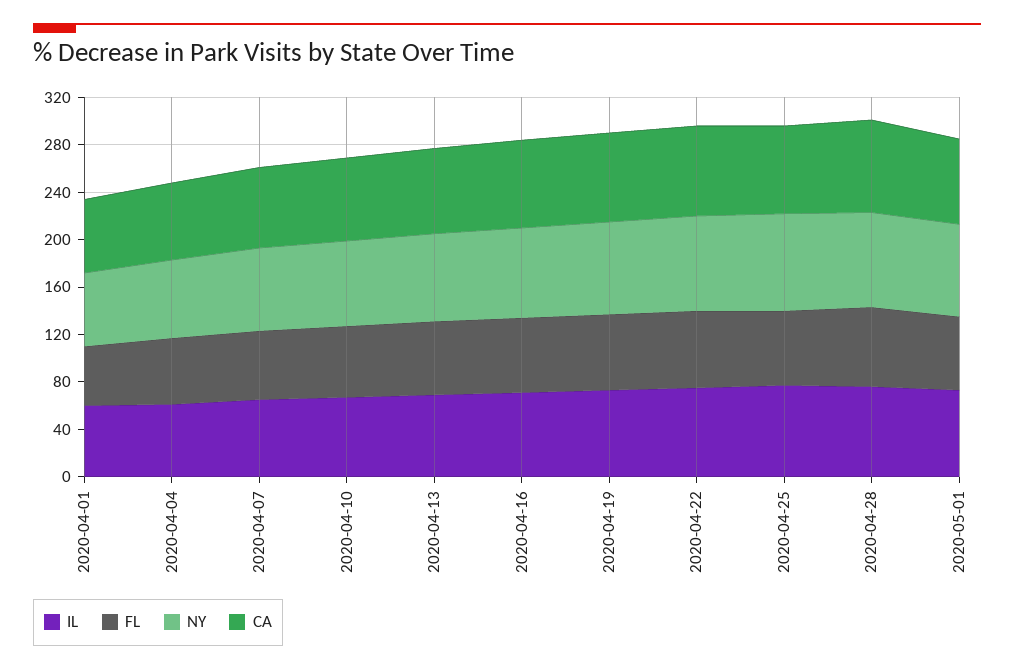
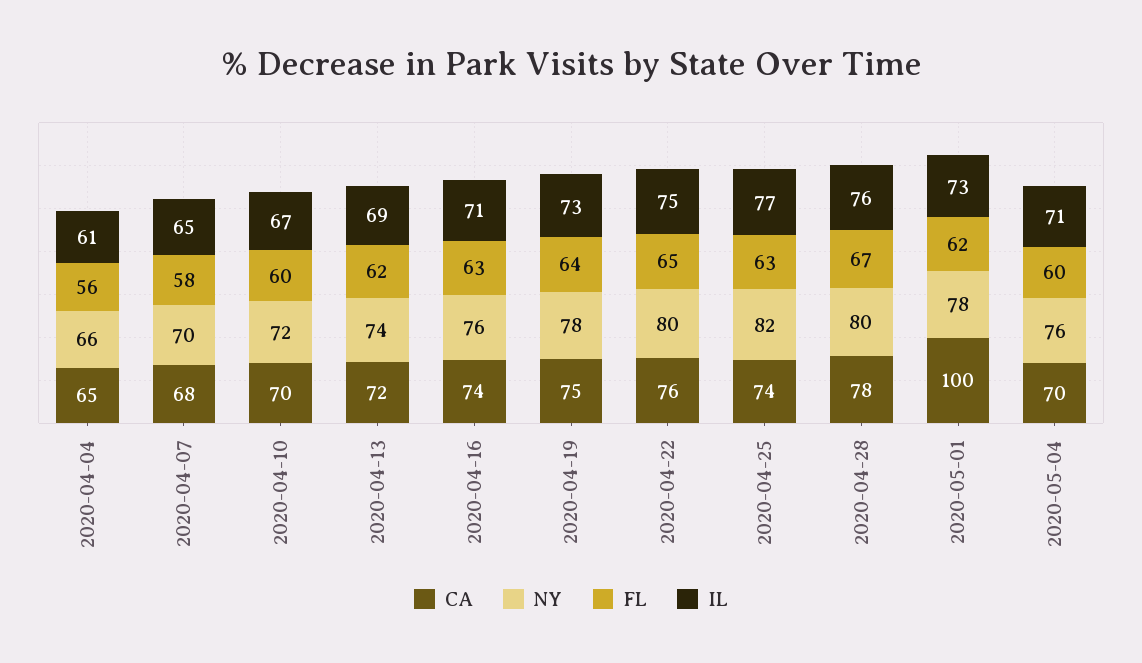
IL, 2020-04-01: 60 -> none
FL, 2020-04-01: 50 -> none
NY, 2020-04-01: 60 -> none
CA, 2020-04-01: 60 -> none
CA, 2020-05-01: 70 -> 100
CA, 2020-05-04: none -> 70
NY, 2020-05-04: none -> 76
FL, 2020-05-04: none -> 60
IL, 2020-05-04: none -> 71

